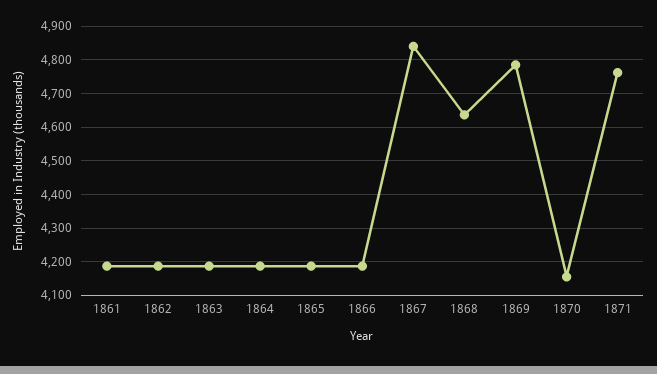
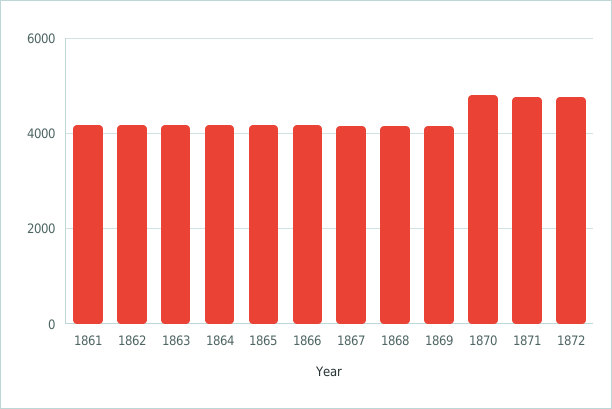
1867: 4840 -> 4200
1868: 4640 -> 4200
1869: 4780 -> 4200
1870: 4160 -> 4800
1872: none -> 4800

